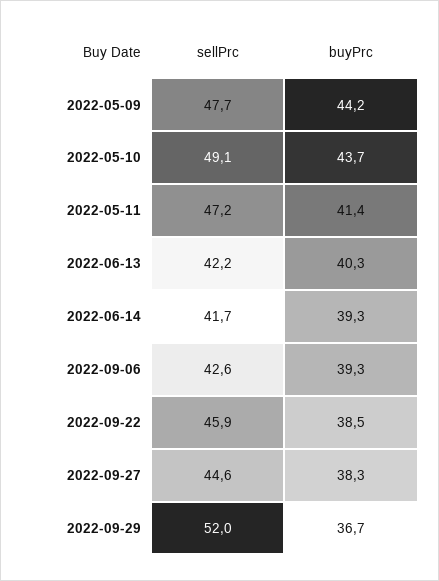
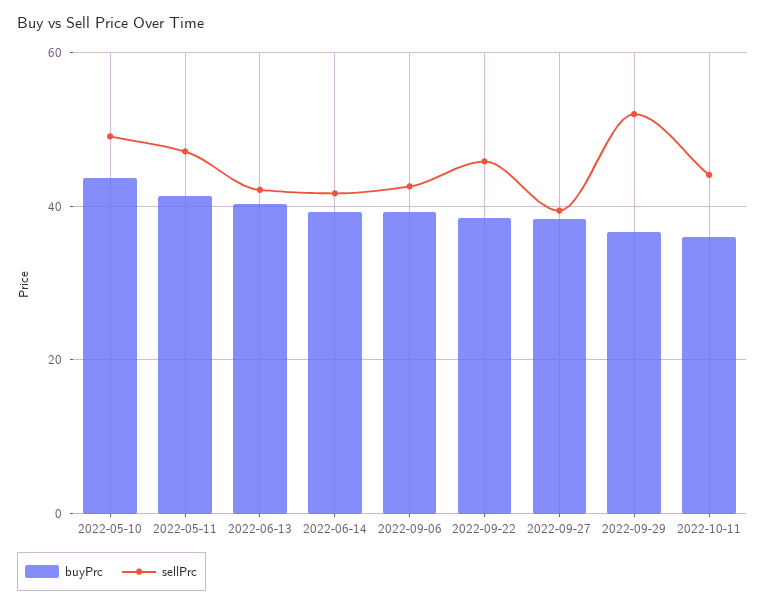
sellPrc, 2022-05-09: 47.7 -> none
buyPrc, 2022-05-09: 44.2 -> none
sellPrc, 2022-09-27: 44.6 -> 40
buyPrc, 2022-10-11: none -> 36
sellPrc, 2022-10-11: none -> 44

